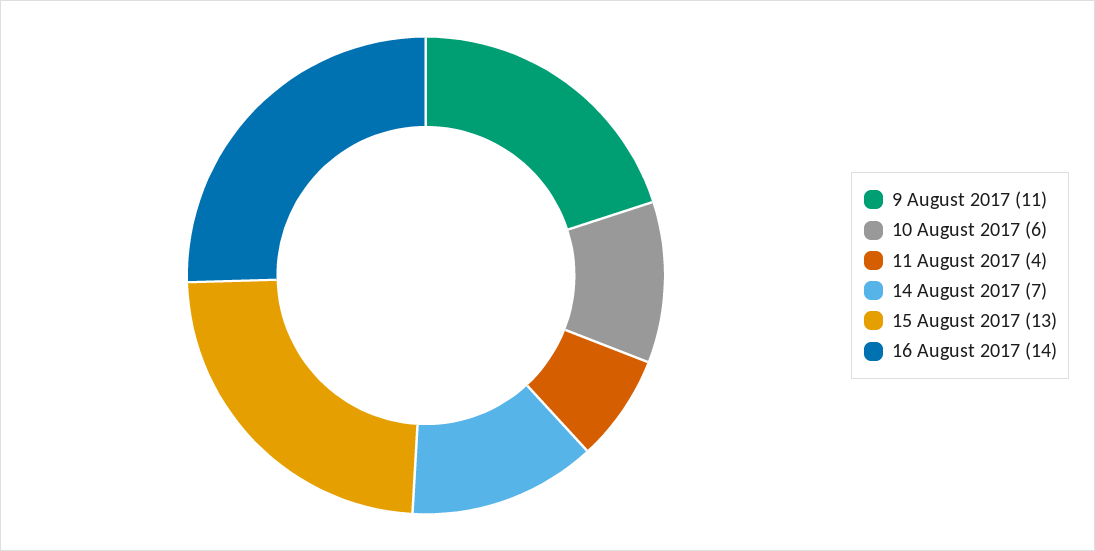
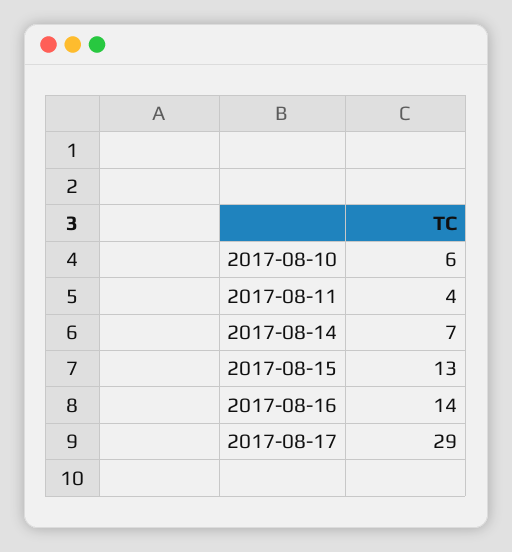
9 August 2017: 11 -> none
2017-08-17: none -> 29

